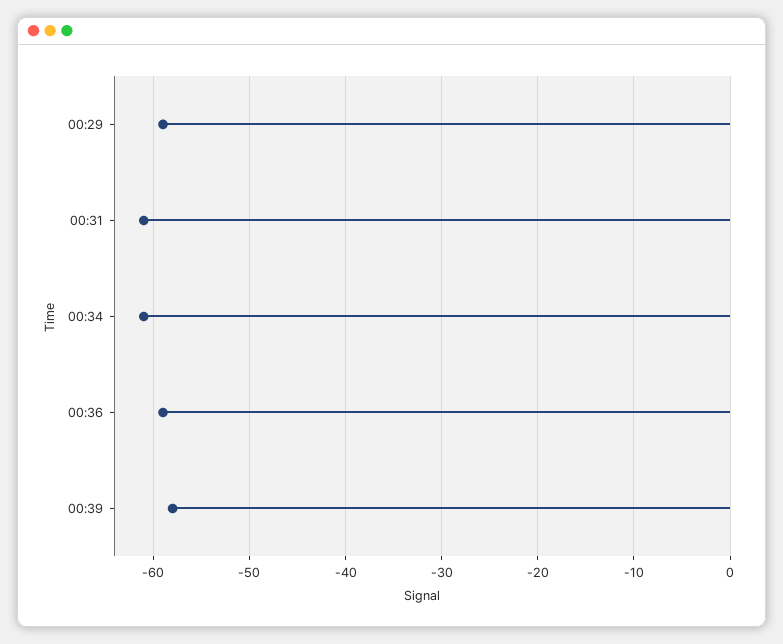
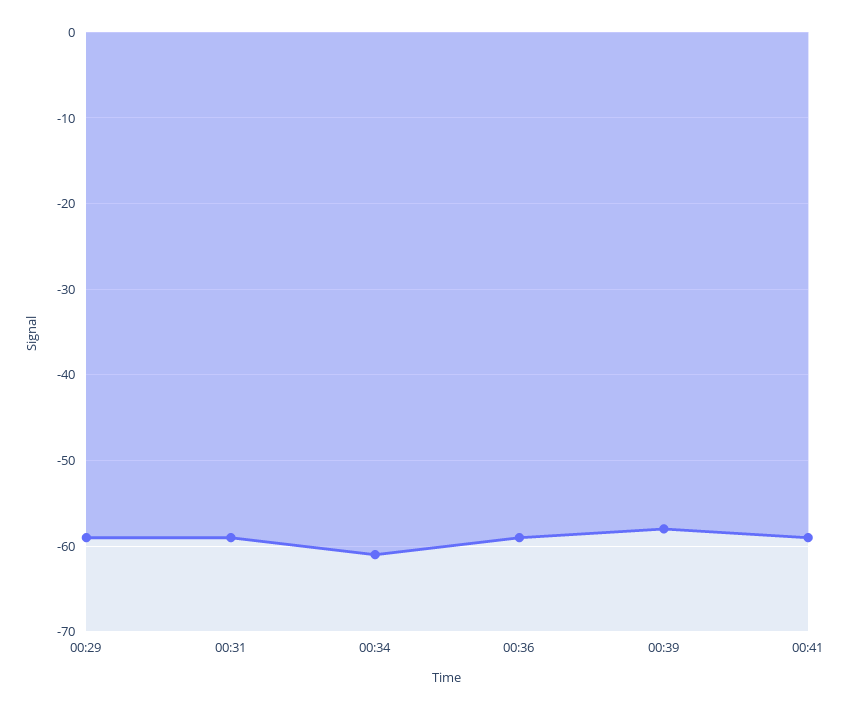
00:31: -61 -> -59
00:41: none -> -59

